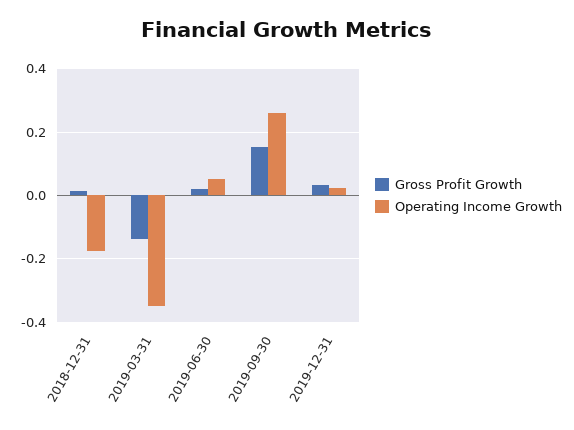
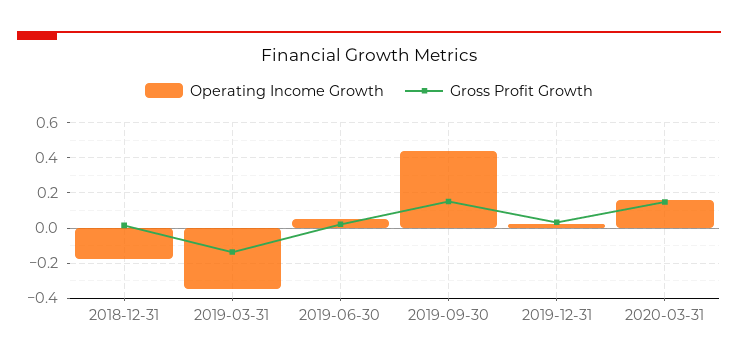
Operating Income Growth, 2019-09-30: 0.26 -> 0.45
Operating Income Growth, 2020-03-31: none -> 0.15
Gross Profit Growth, 2020-03-31: none -> 0.15

